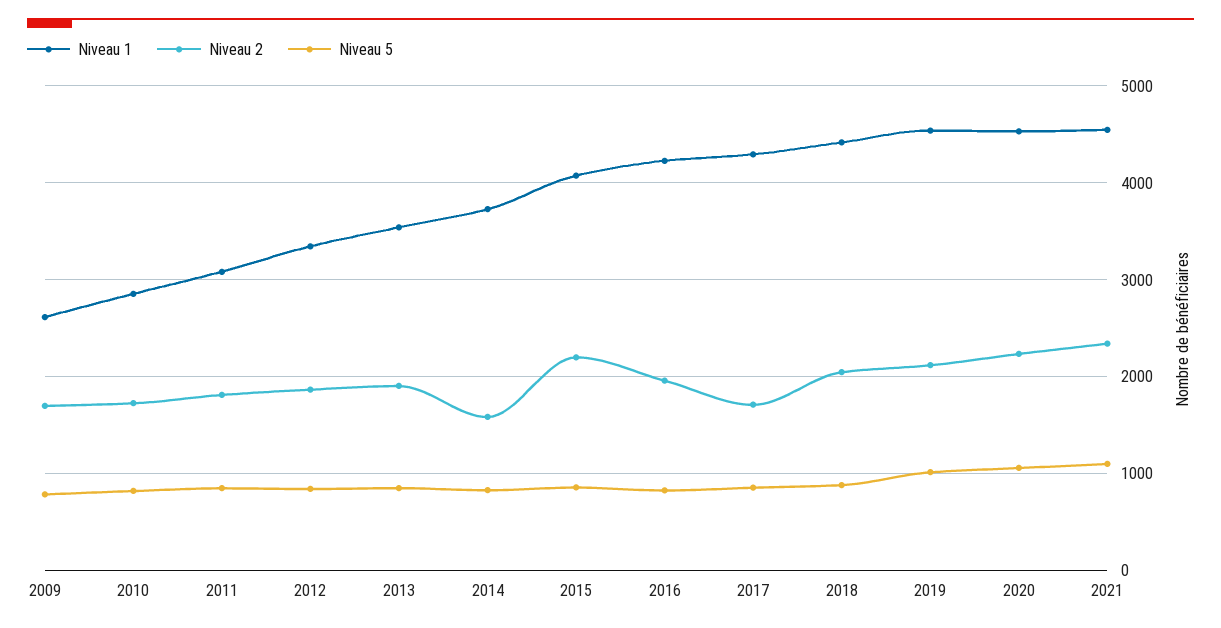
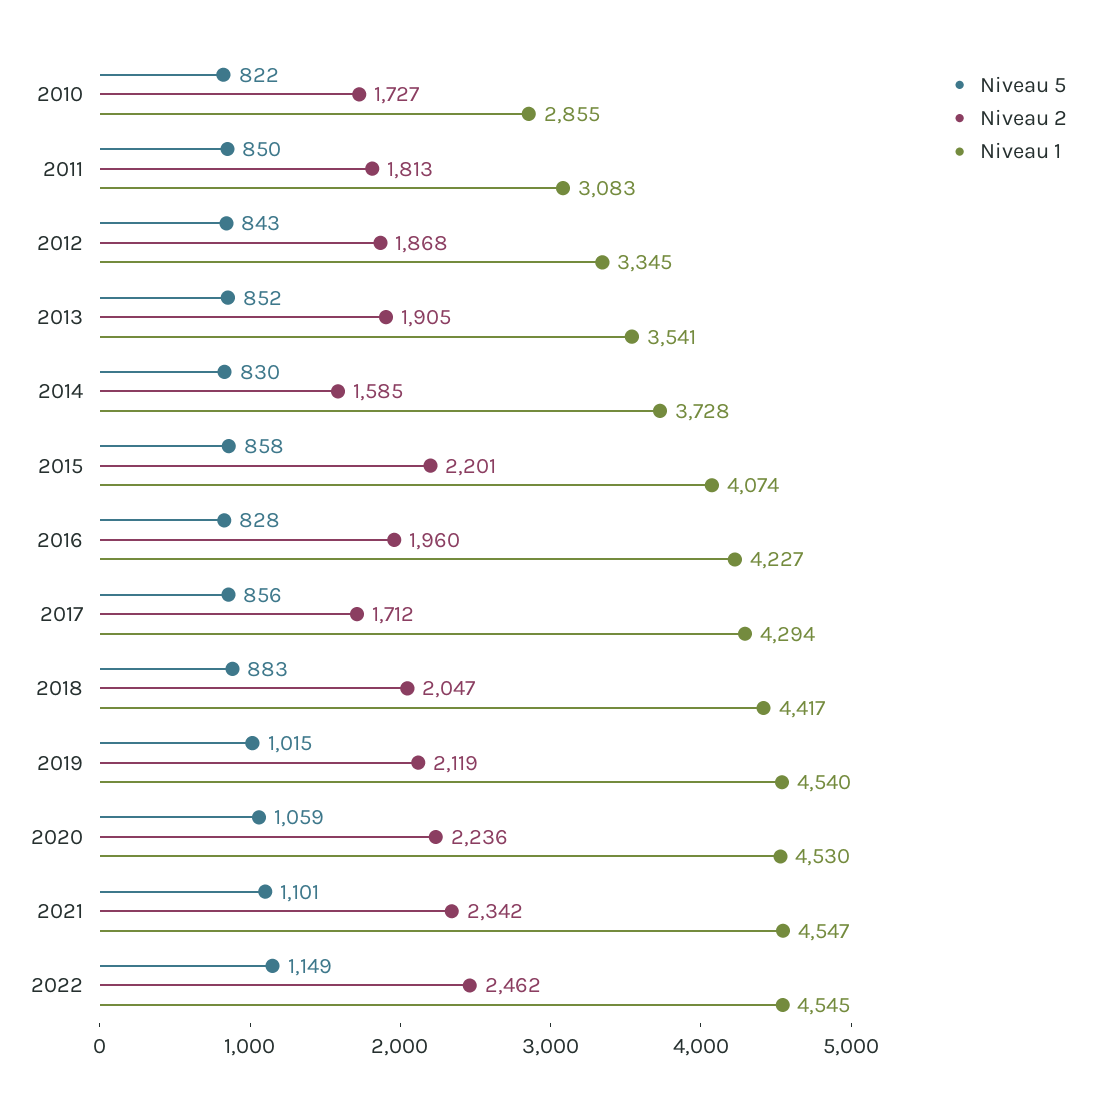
Niveau 1, 2009: 2600 -> none
Niveau 2, 2009: 1700 -> none
Niveau 5, 2009: 800 -> none
Niveau 5, 2022: none -> 1149
Niveau 2, 2022: none -> 2462
Niveau 1, 2022: none -> 4545

